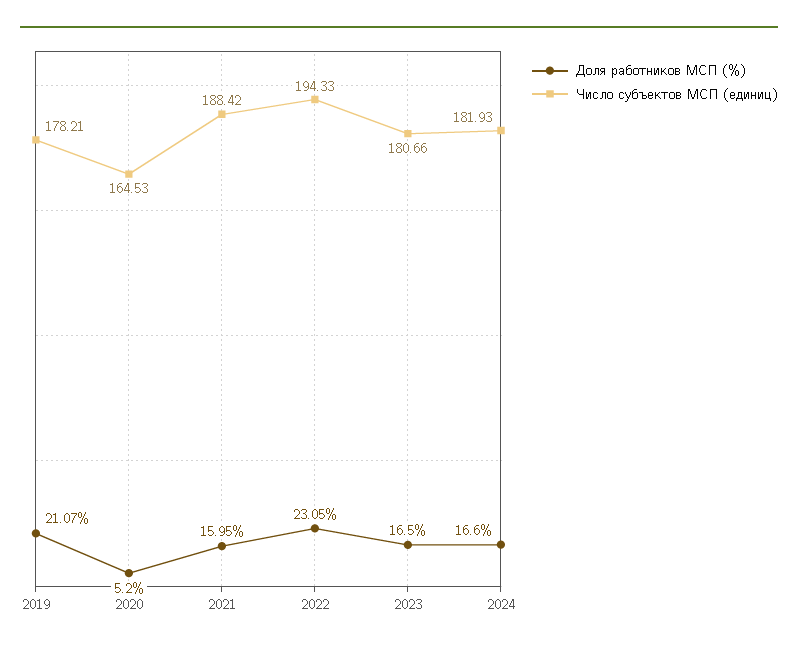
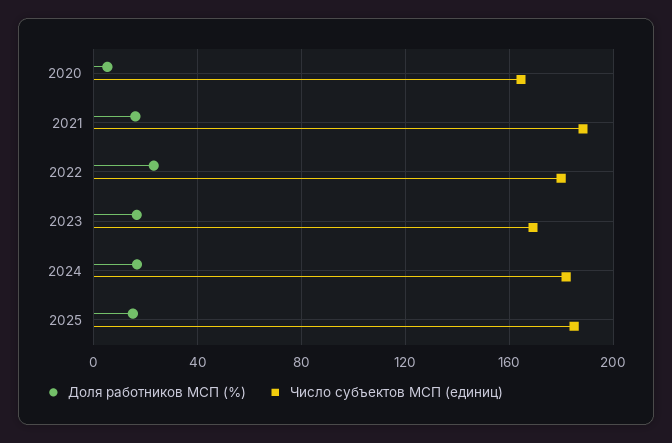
Доля работников МСП (%), 2019: 21.07 -> none
Число субъектов МСП (единиц), 2019: 178.21 -> none
Число субъектов МСП (единиц), 2022: 194.33 -> 180
Число субъектов МСП (единиц), 2023: 180.66 -> 170
Доля работников МСП (%), 2025: none -> 15
Число субъектов МСП (единиц), 2025: none -> 185

